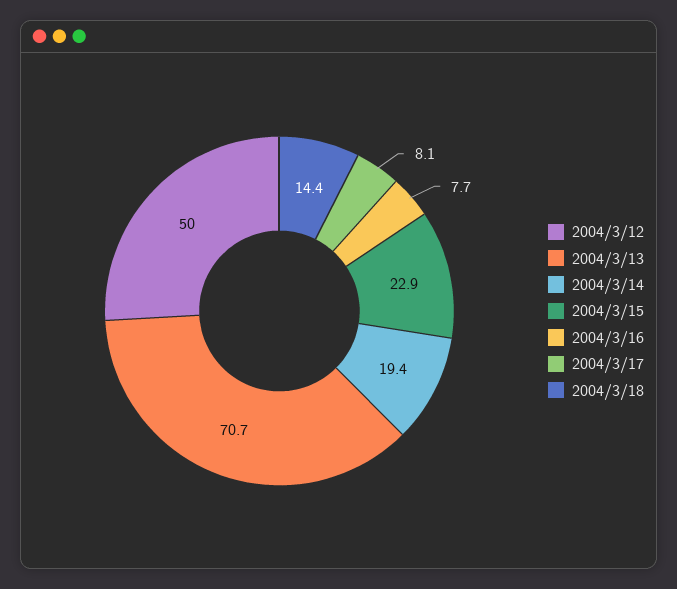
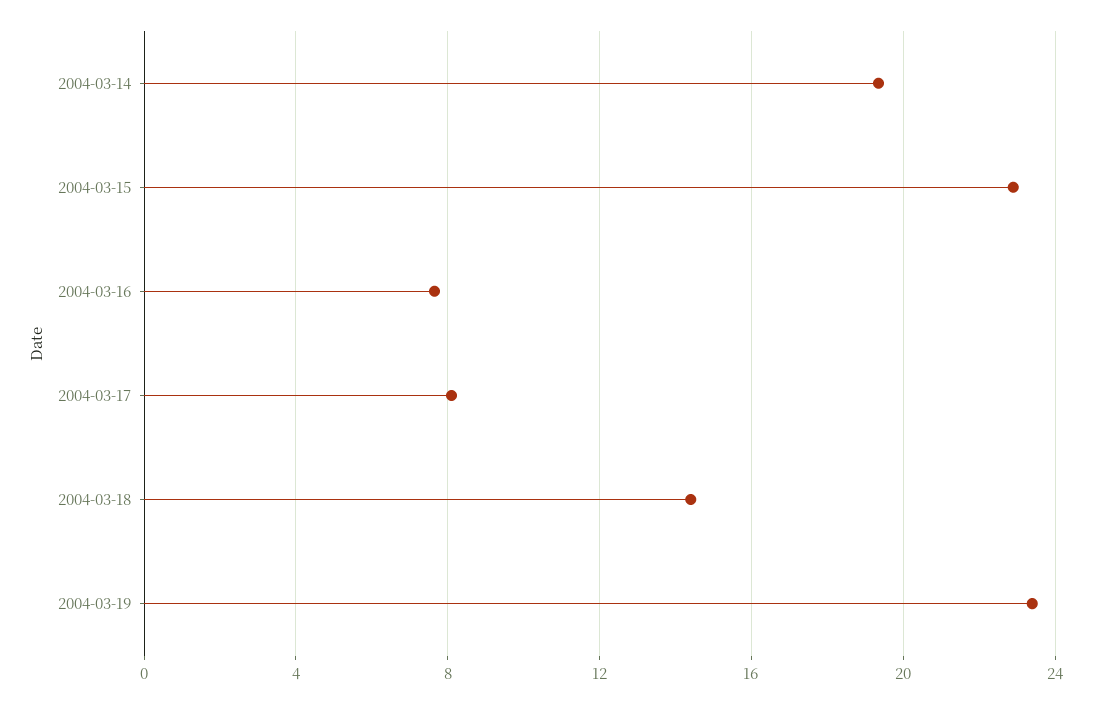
2004/3/12: 50 -> none
2004/3/13: 70.7 -> none
2004-03-19: none -> 23.5

